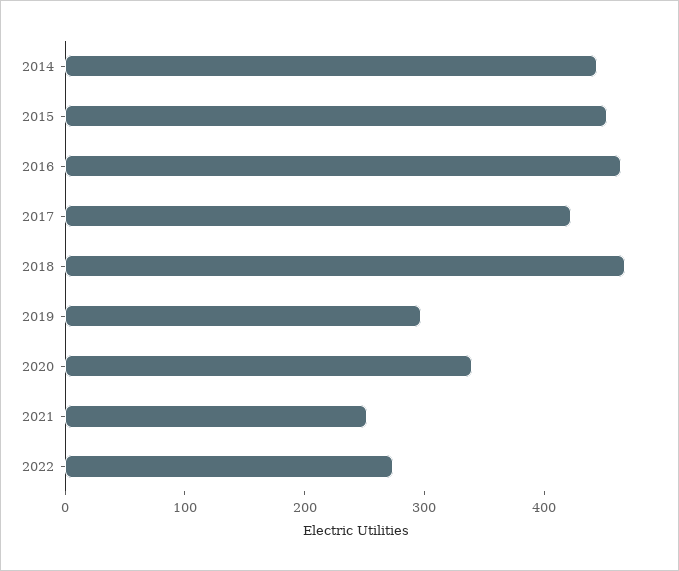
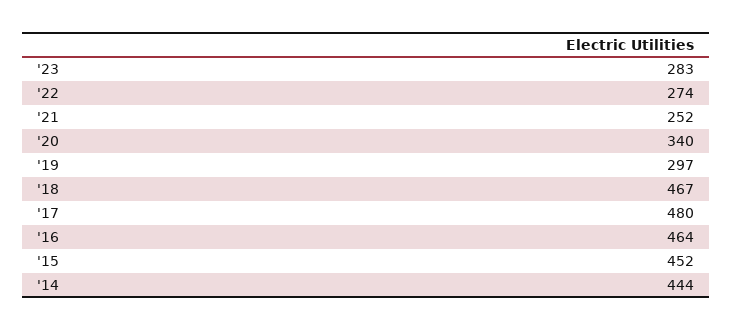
2017: 420 -> 480
'23: none -> 283

